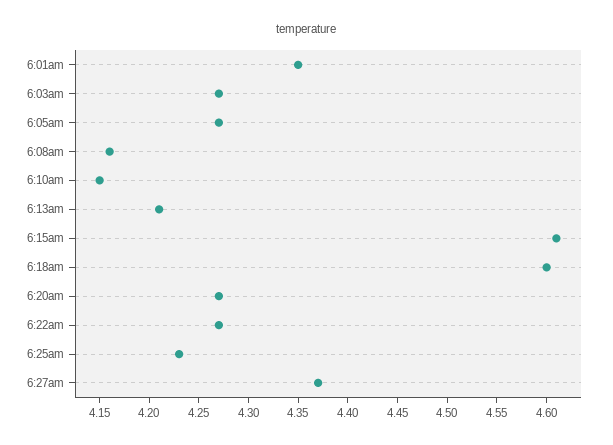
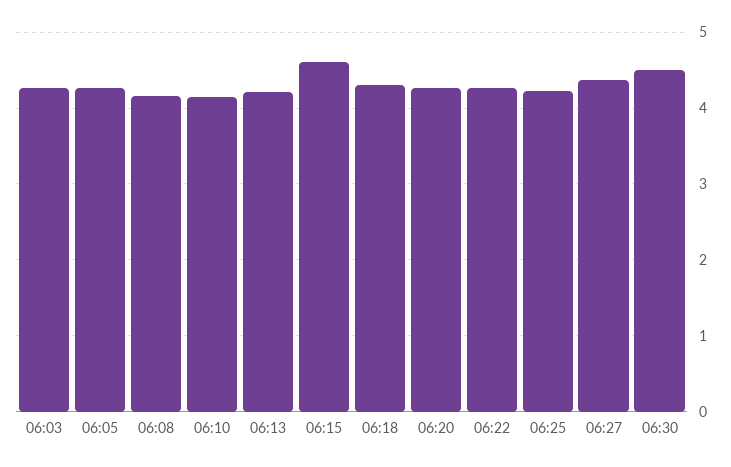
6:01am: 4.35 -> none
6:18am: 4.6 -> 4.3
06:30: none -> 4.5

